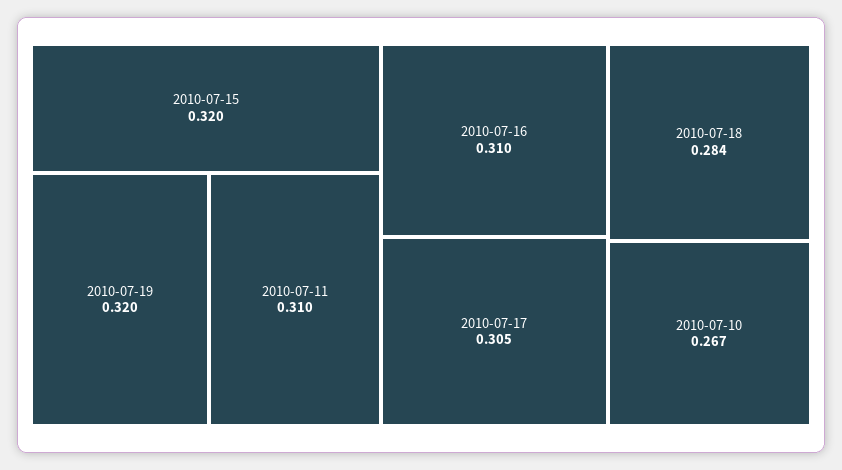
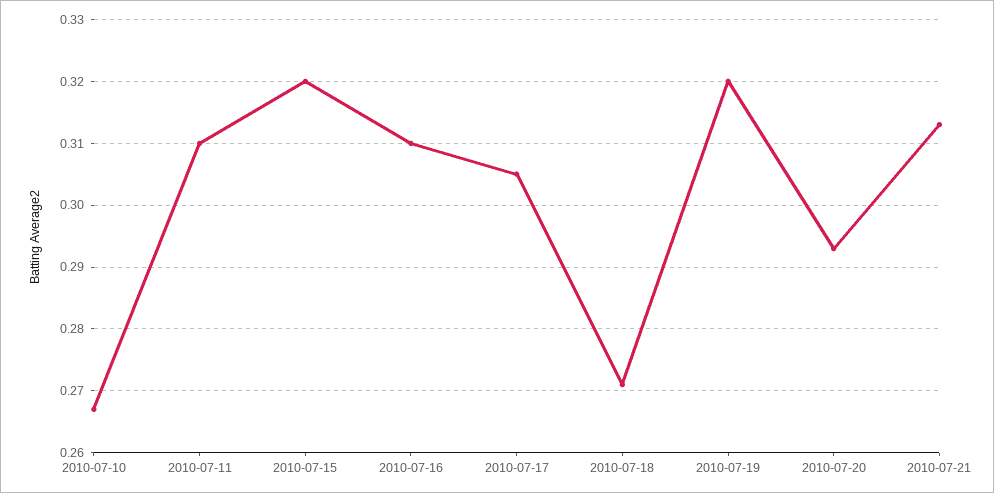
2010-07-18: 0.284 -> 0.271
2010-07-20: none -> 0.293
2010-07-21: none -> 0.313

